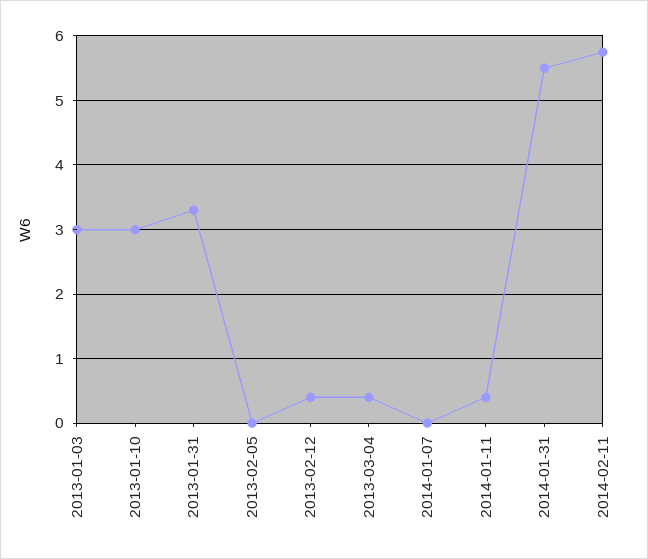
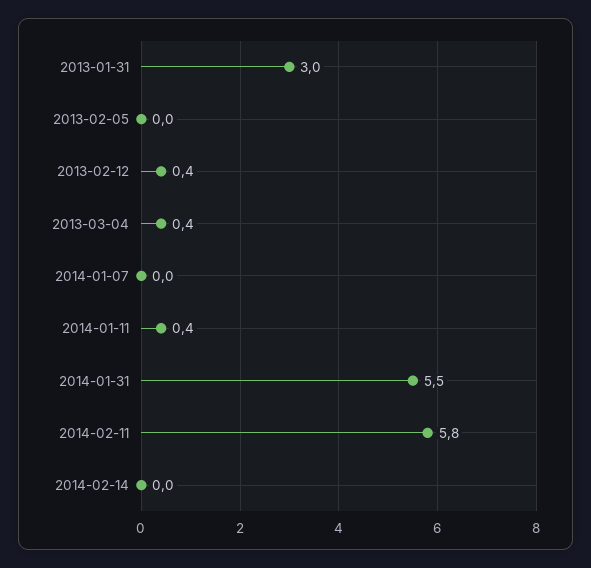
2013-01-03: 3 -> none
2013-01-10: 3 -> none
2013-01-31: 3.3 -> 3
2014-02-14: none -> 0

